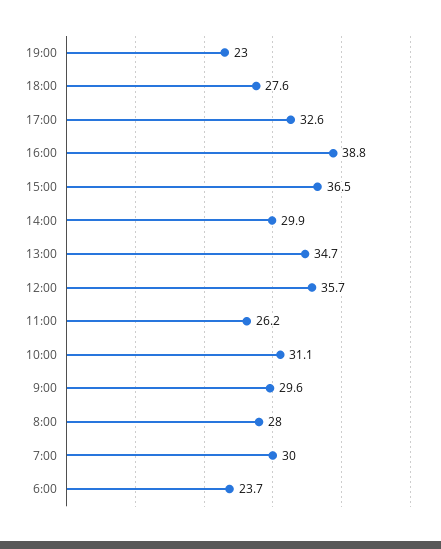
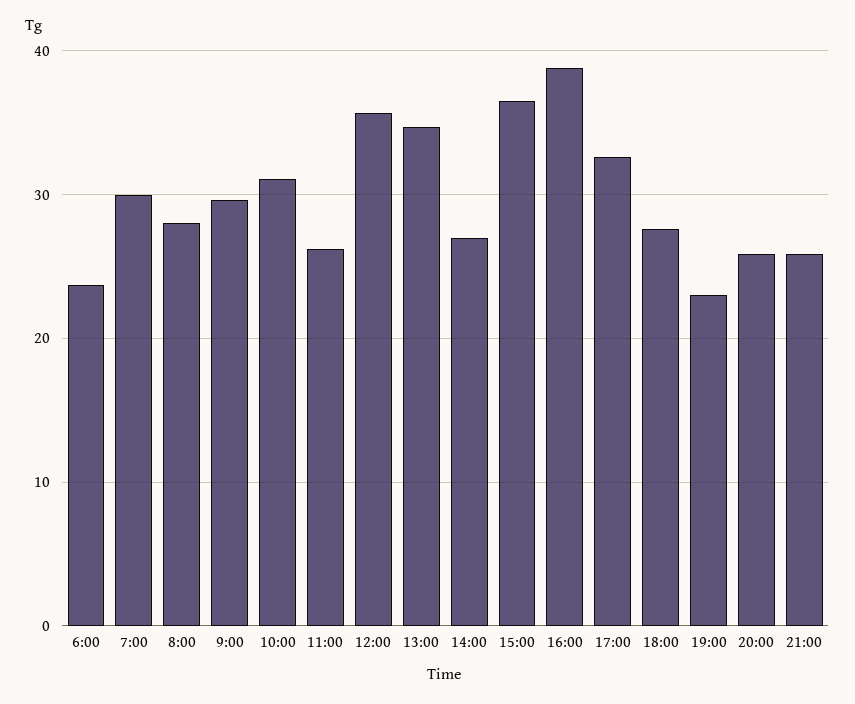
14:00: 29.9 -> 27
20:00: none -> 26
21:00: none -> 26

